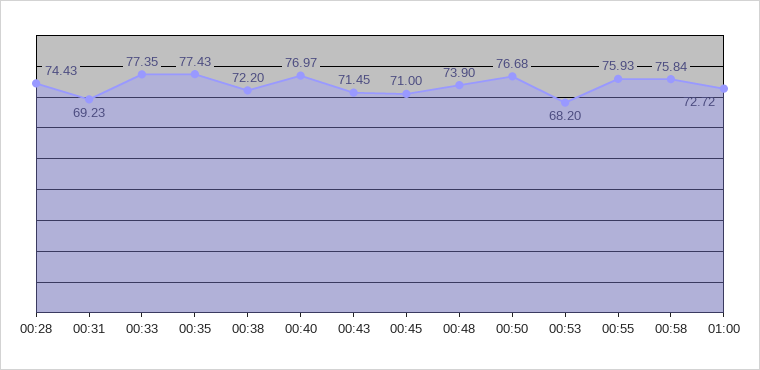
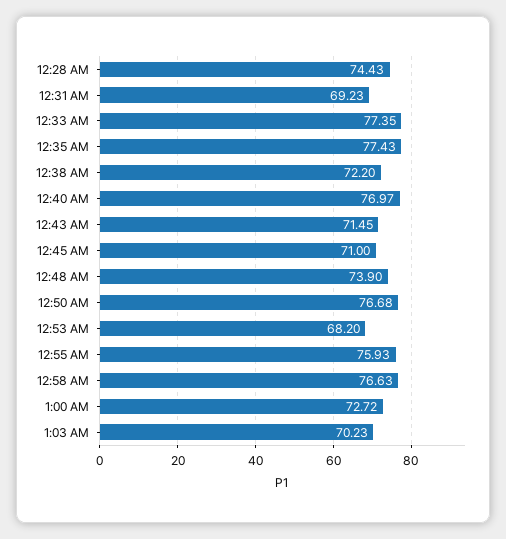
00:58: 75.84 -> 76.63
1:03 AM: none -> 70.23

